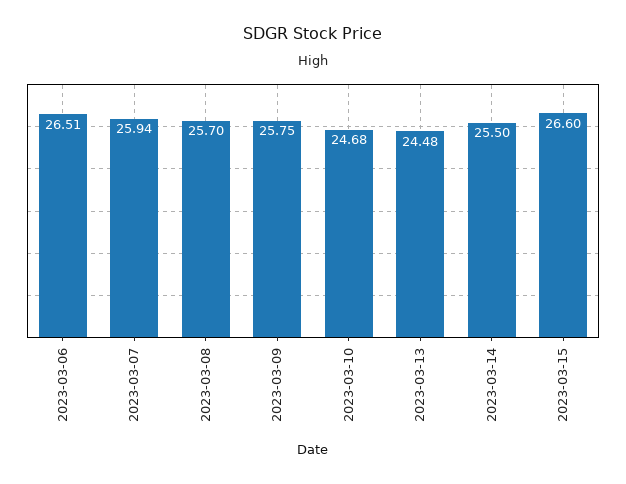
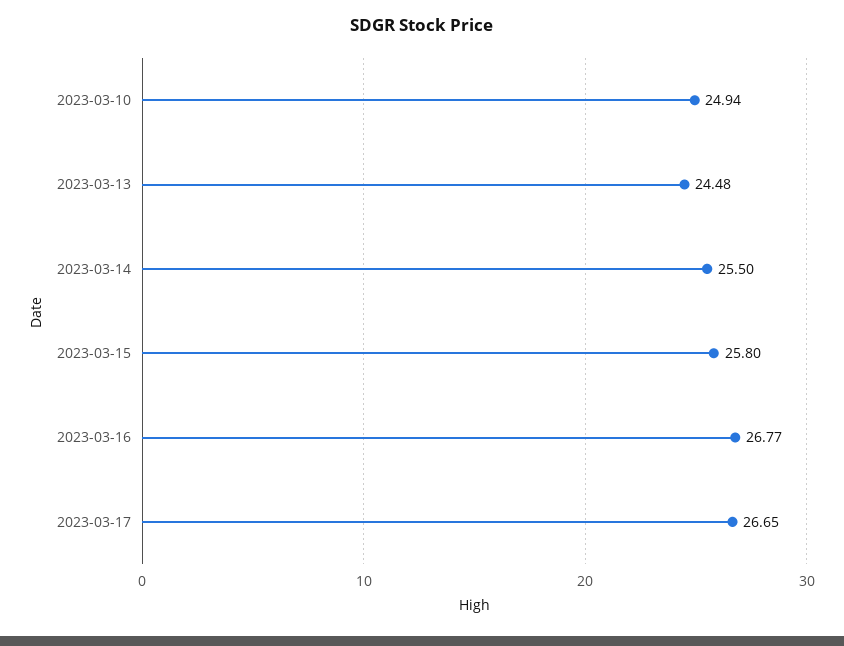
2023-03-06: 26.51 -> none
2023-03-07: 25.94 -> none
2023-03-08: 25.7 -> none
2023-03-09: 25.75 -> none
2023-03-10: 24.68 -> 24.94
2023-03-15: 26.6 -> 25.8
2023-03-16: none -> 26.77
2023-03-17: none -> 26.65

